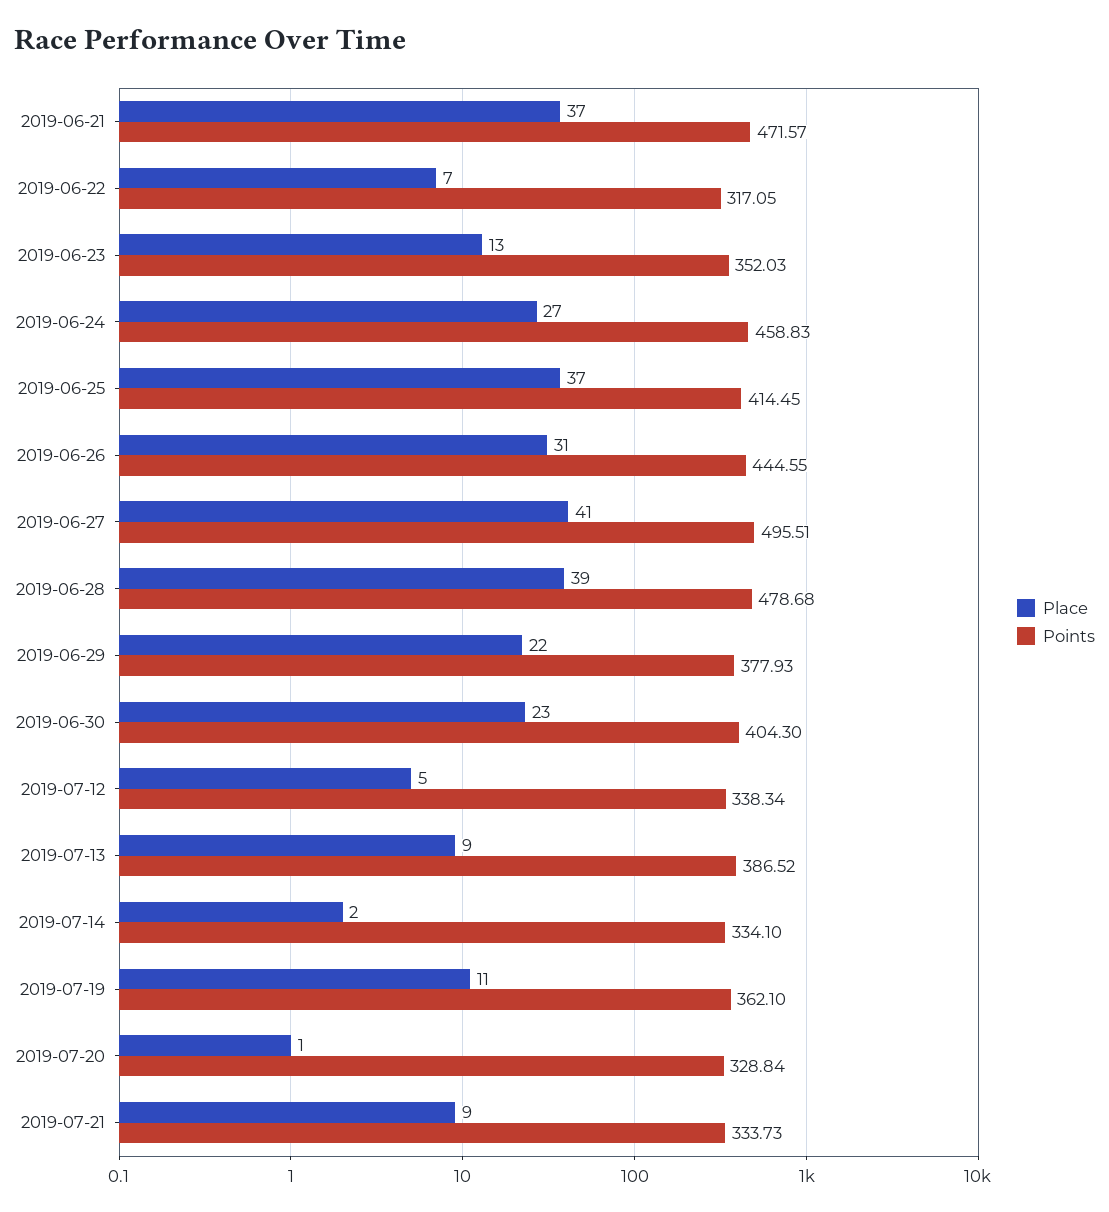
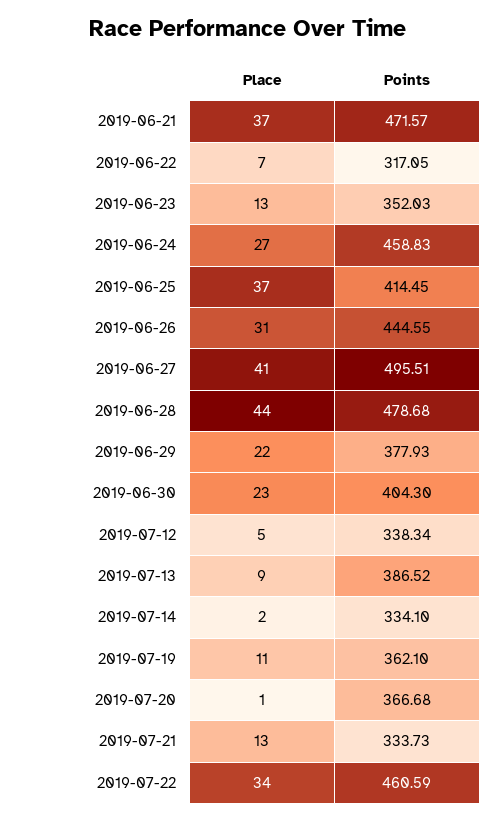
Place, 2019-06-28: 39 -> 44
Points, 2019-07-20: 328.84 -> 366.68
Place, 2019-07-21: 9 -> 13
Place, 2019-07-22: none -> 34
Points, 2019-07-22: none -> 460.59

